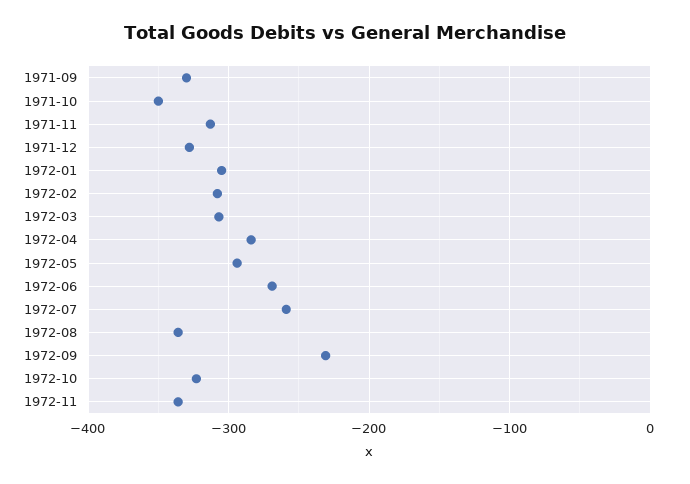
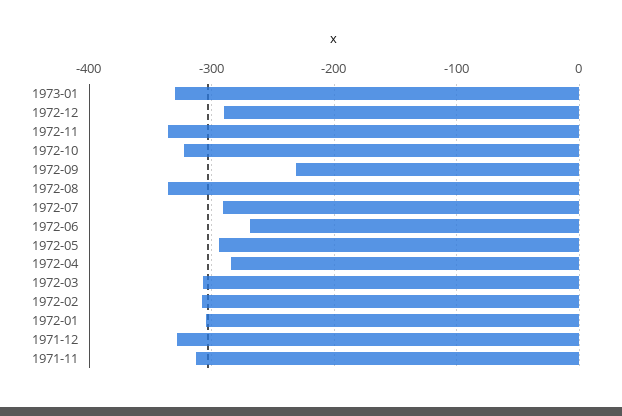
1971-09: -330 -> none
1971-10: -350 -> none
1972-07: -260 -> -290
1973-01: none -> -330
1972-12: none -> -290

